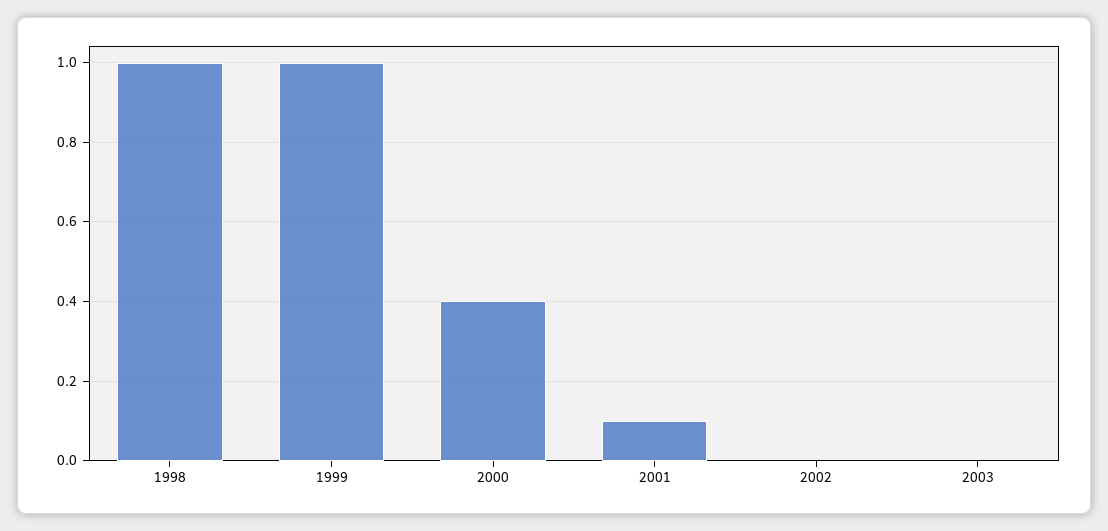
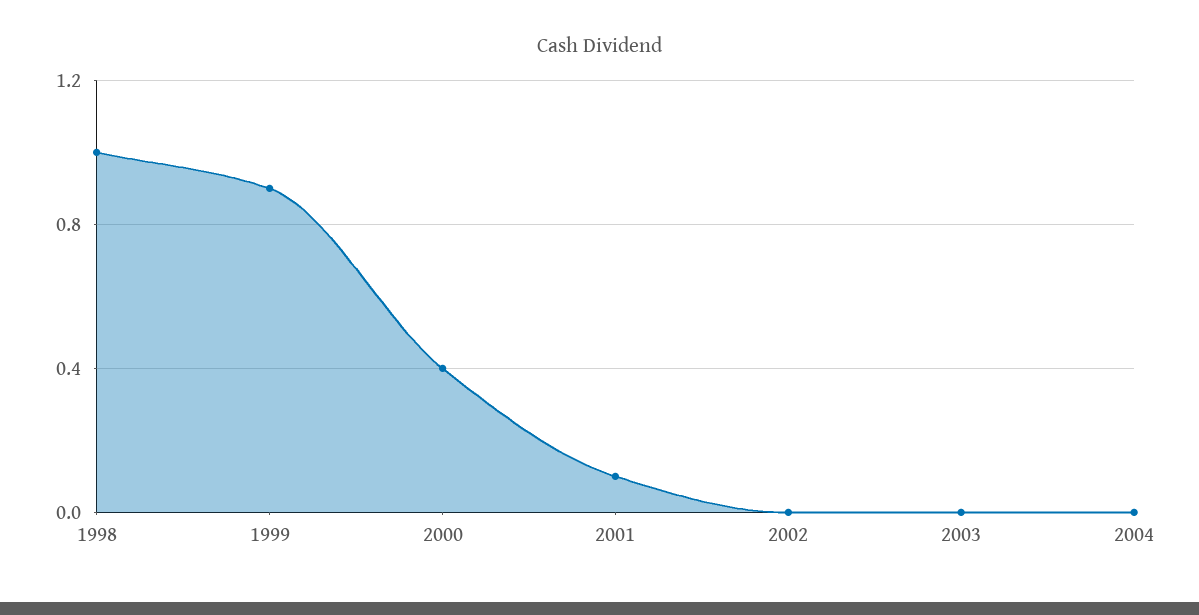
1999: 1 -> 0.9
2004: none -> 0

